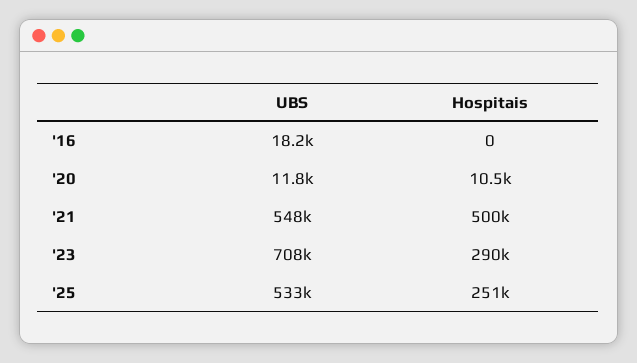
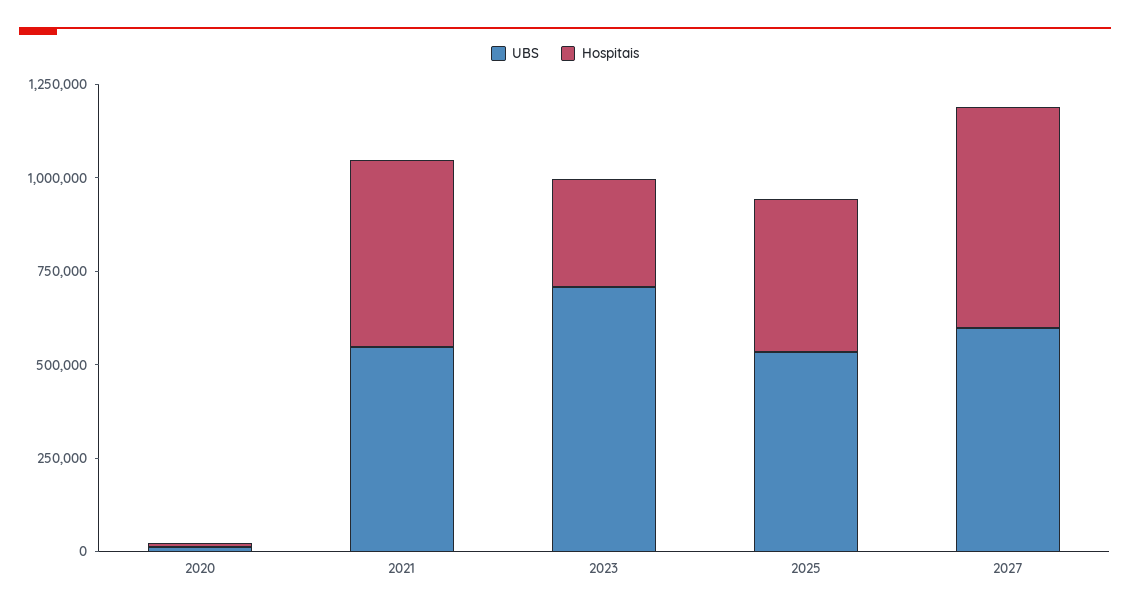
UBS, '16: 18200 -> none
Hospitais, '16: 0 -> none
Hospitais, '25: 251000 -> 400000
UBS, 2027: none -> 600000
Hospitais, 2027: none -> 600000

